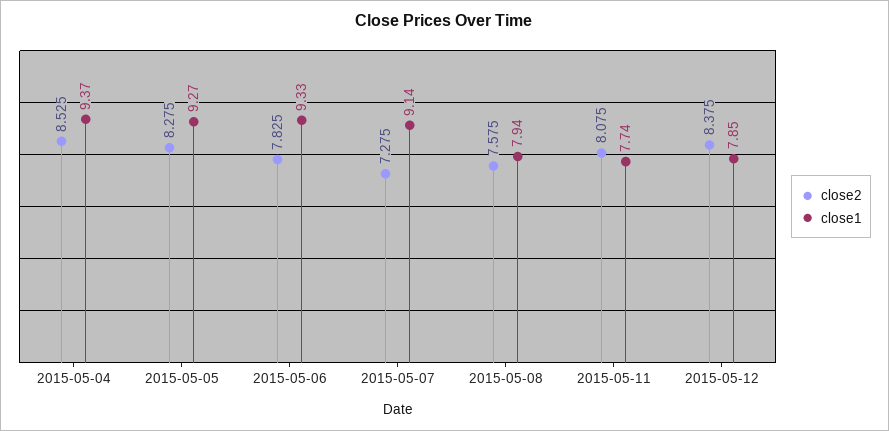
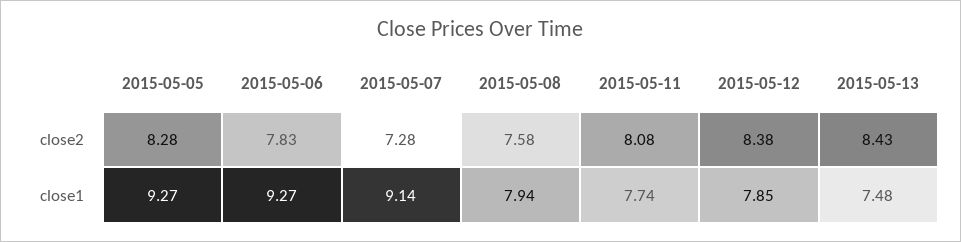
close2, 2015-05-04: 8.525 -> none
close1, 2015-05-04: 9.37 -> none
close1, 2015-05-06: 9.33 -> 9.27
close2, 2015-05-13: none -> 8.43
close1, 2015-05-13: none -> 7.48

